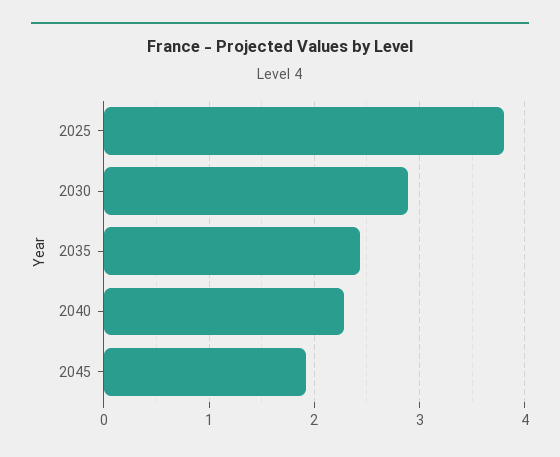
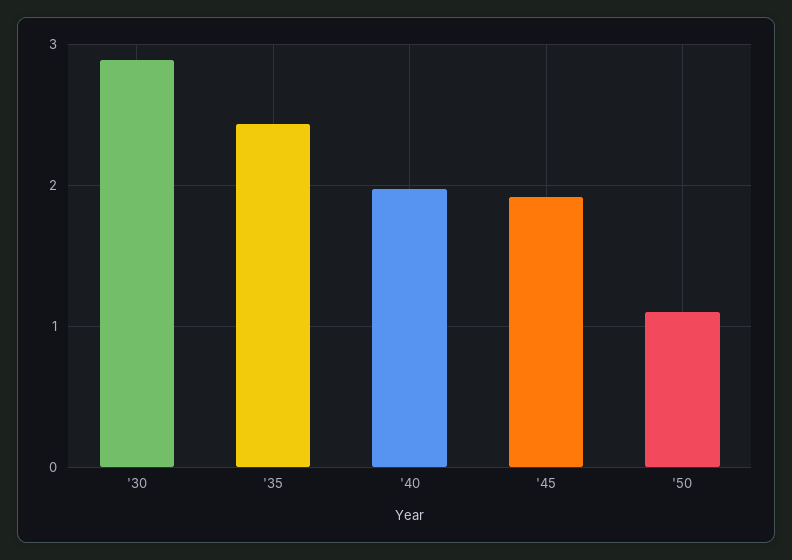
2025: 3.8 -> none
2040: 2.3 -> 2
'50: none -> 1.1

